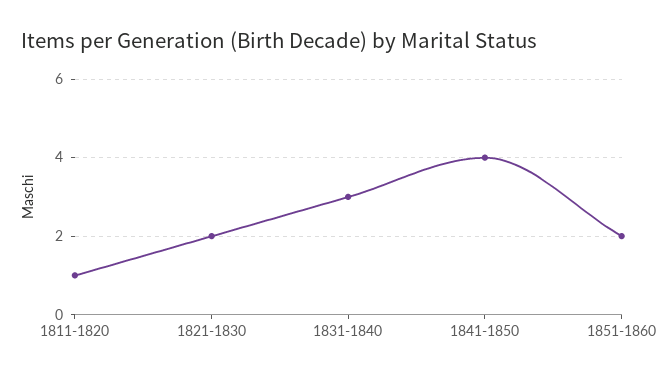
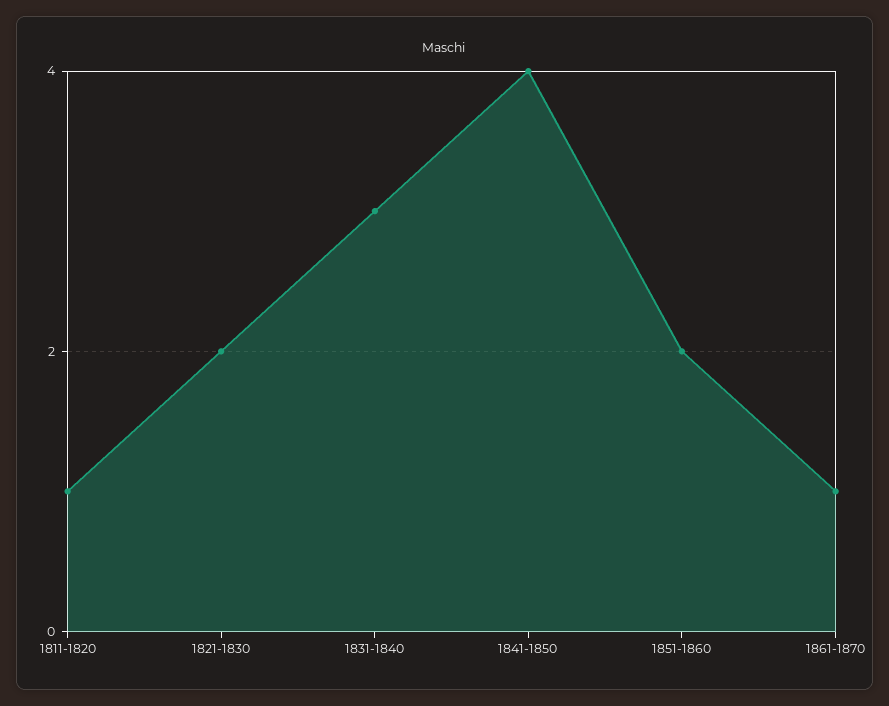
1861-1870: none -> 1

